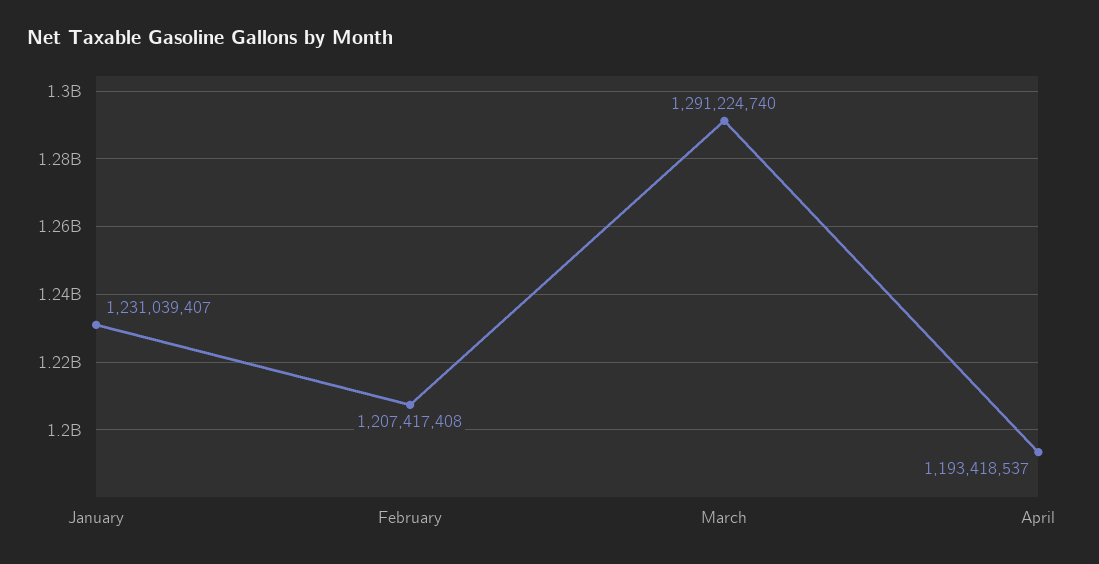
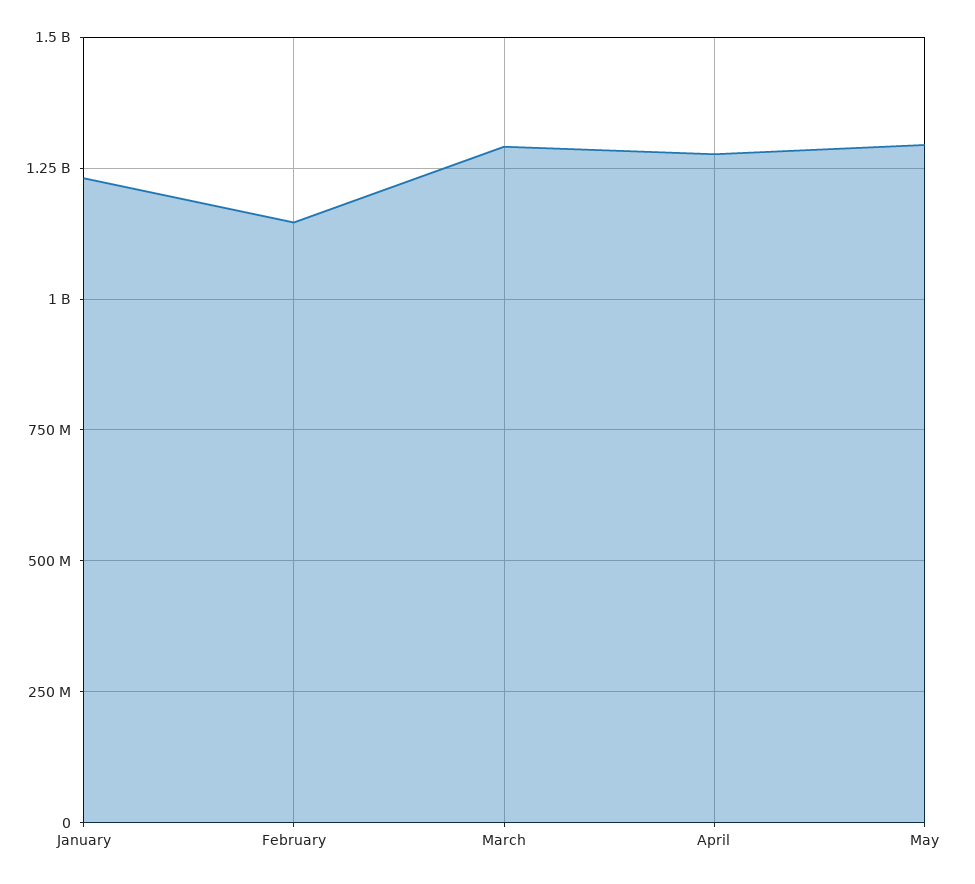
February: 1207417408 -> 1150000000
April: 1193418537 -> 1275000000
May: none -> 1300000000

